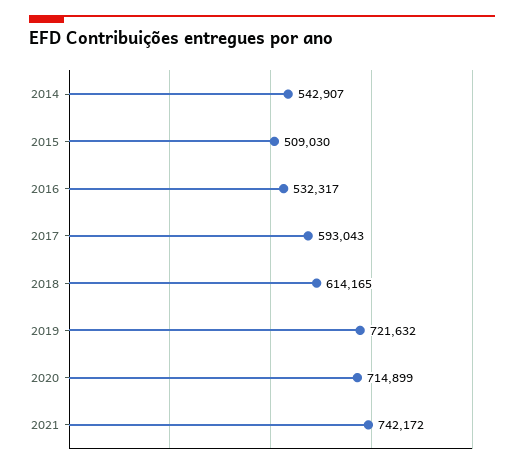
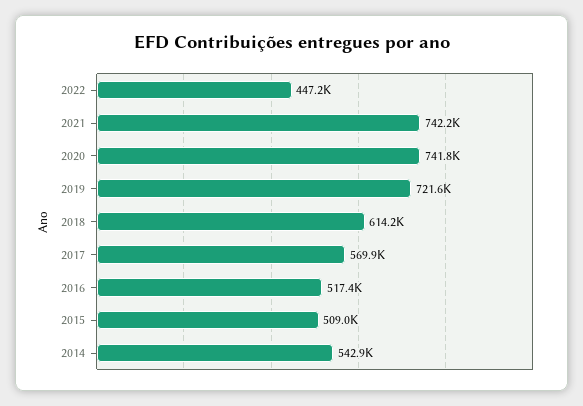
2016: 532317 -> 517400
2017: 593043 -> 569900
2020: 714899 -> 741800
2022: none -> 447200

